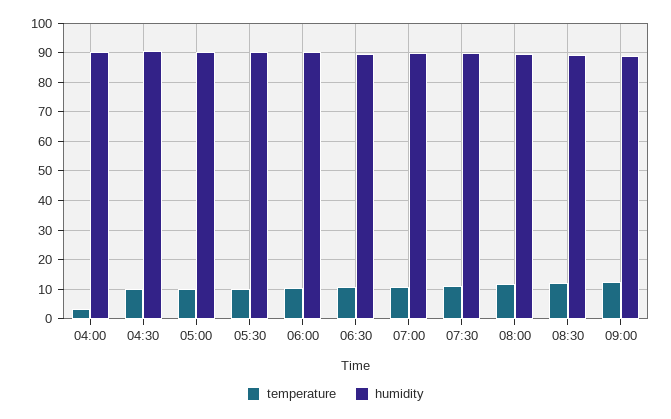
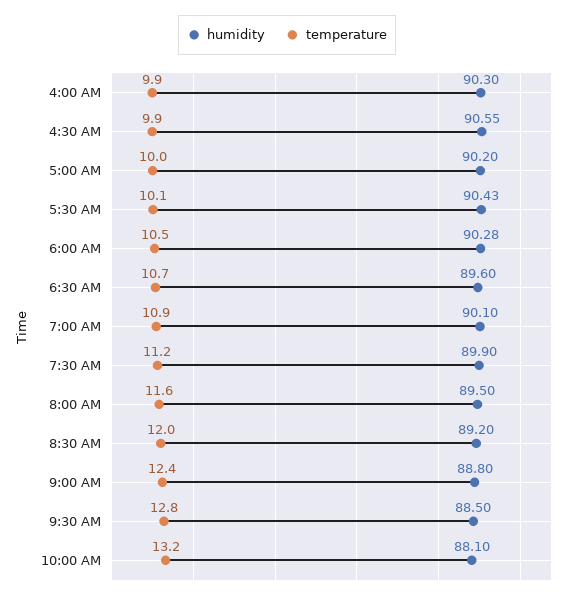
temperature, 04:00: 2.5 -> 9.9
humidity, 9:30 AM: none -> 88.5
temperature, 9:30 AM: none -> 12.8
humidity, 10:00 AM: none -> 88.1
temperature, 10:00 AM: none -> 13.2

